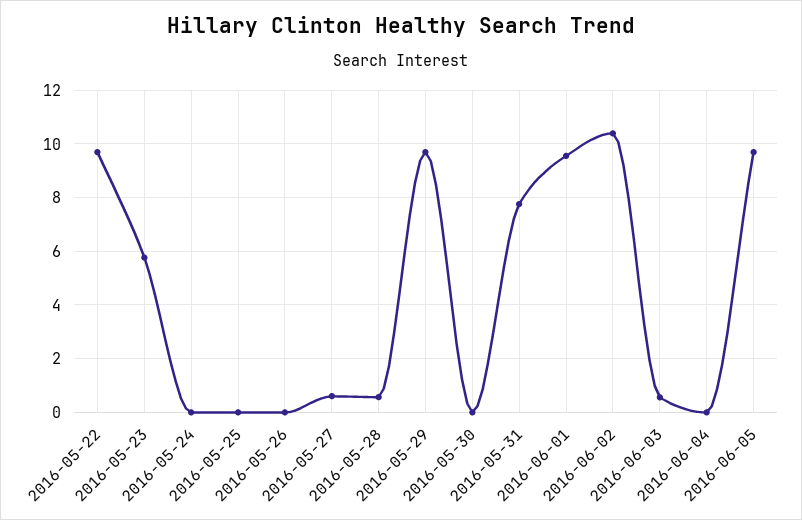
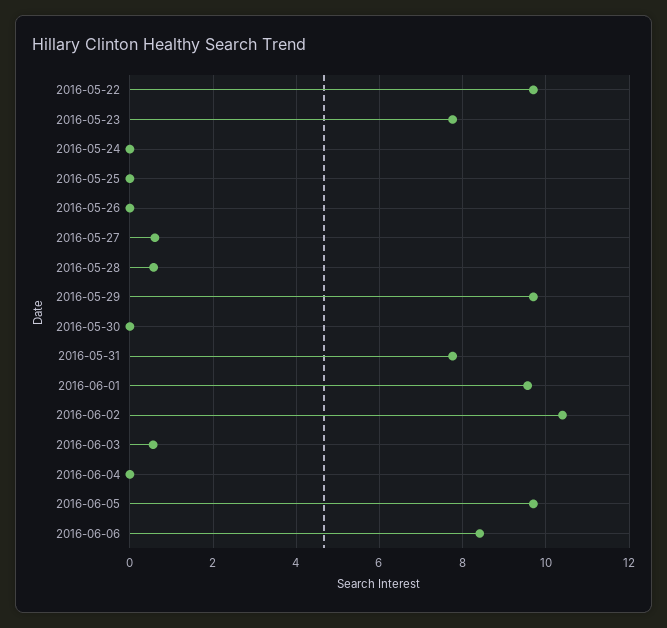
2016-05-23: 5.75 -> 7.8
2016-06-06: none -> 8.4

